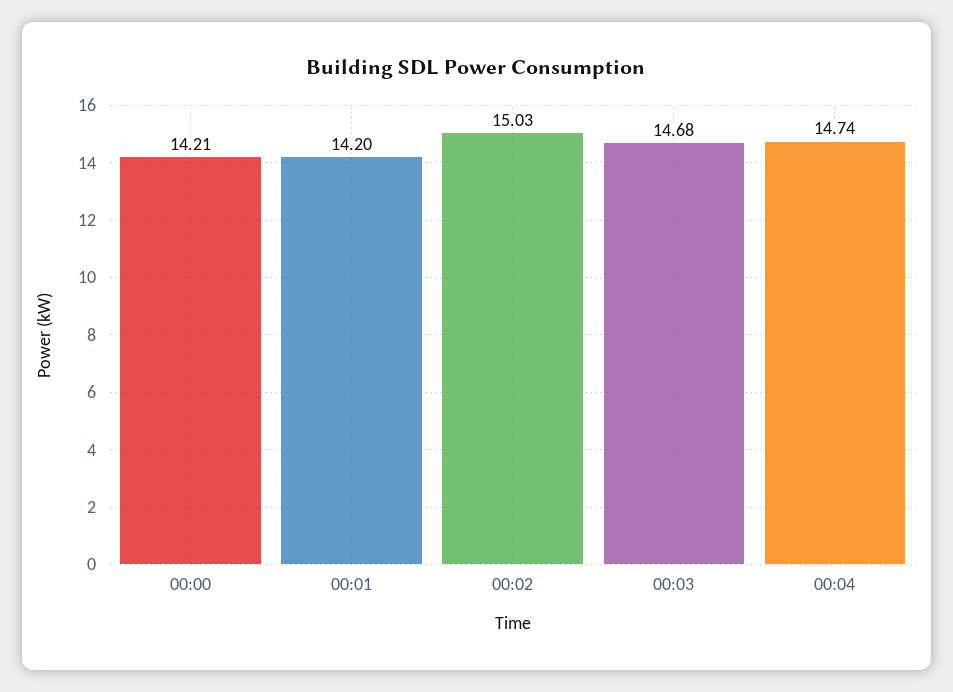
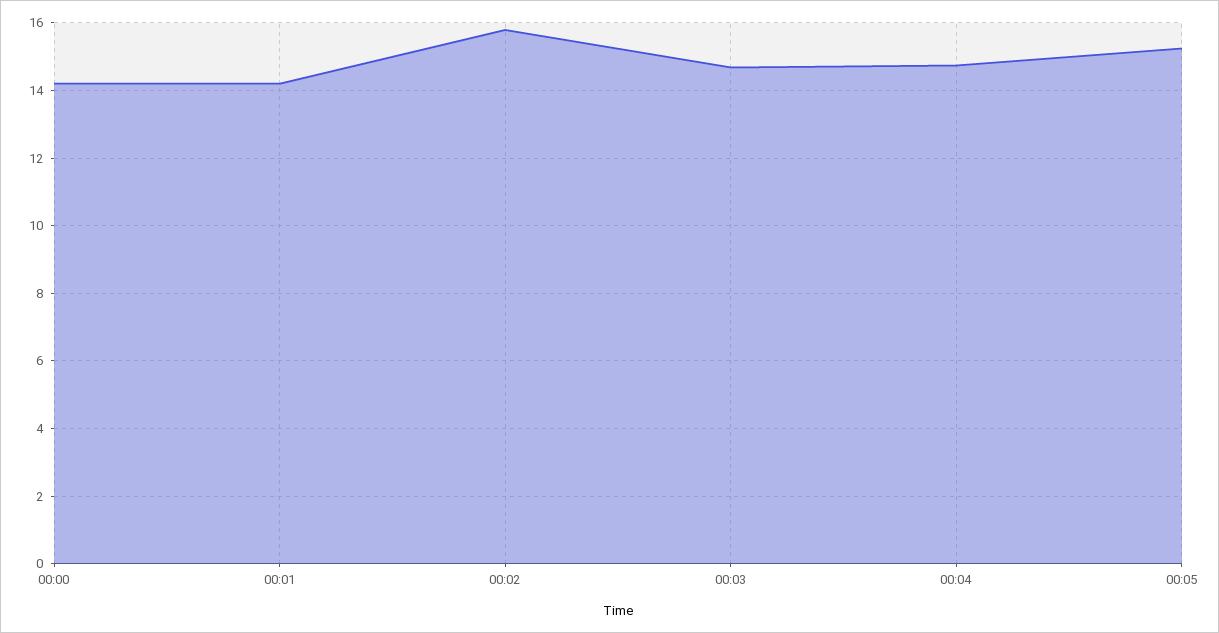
00:02: 15.03 -> 15.8
00:05: none -> 15.2

